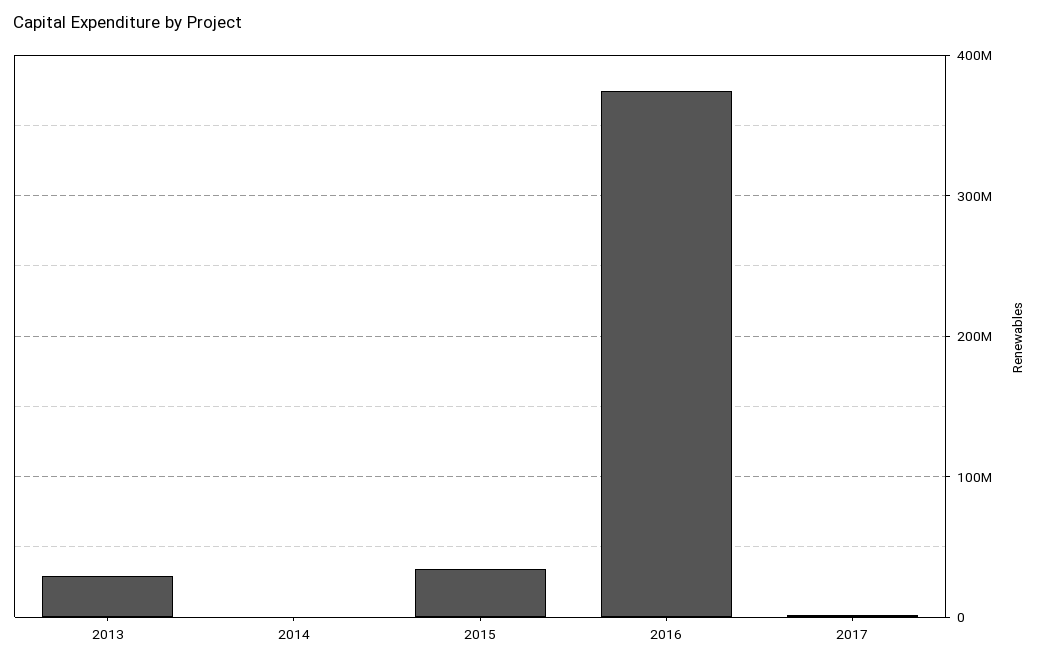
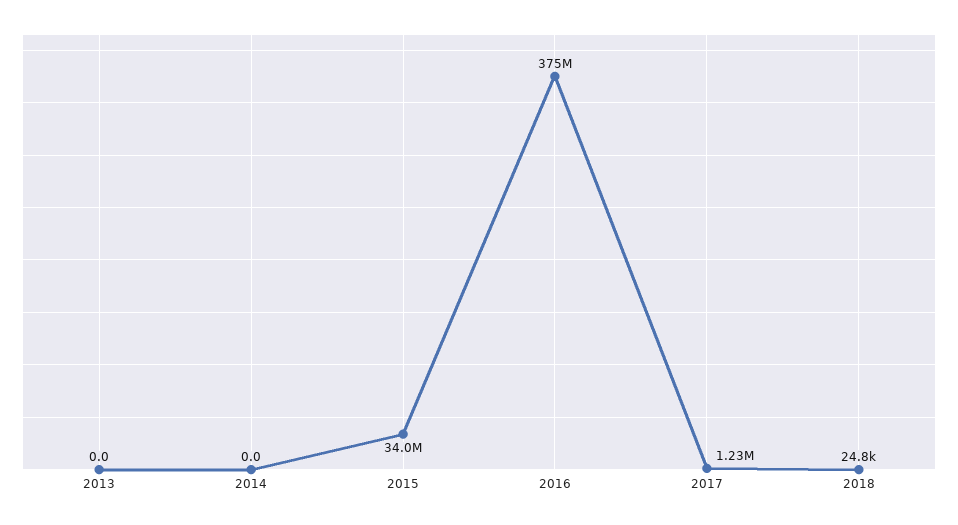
2013: 30000000 -> 0
2018: none -> 24800

